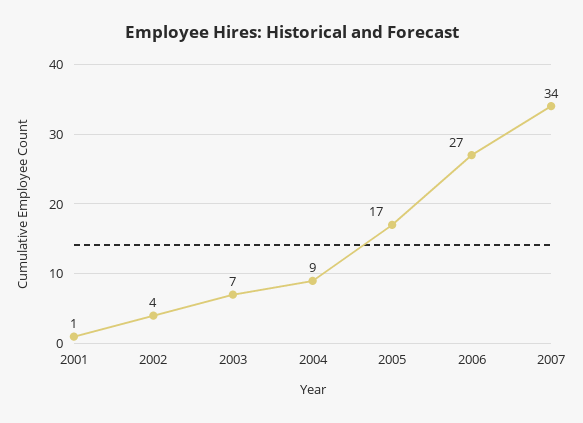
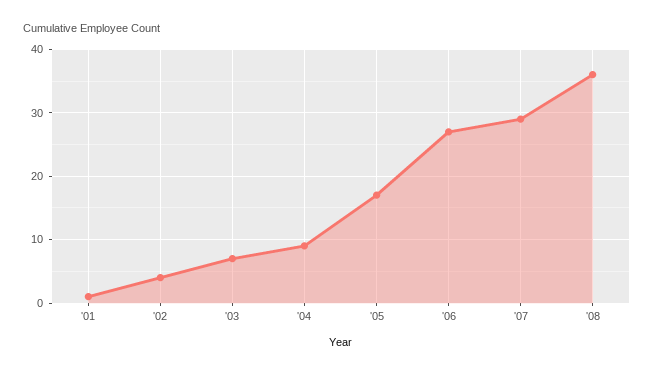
2007: 34 -> 29
'08: none -> 36

